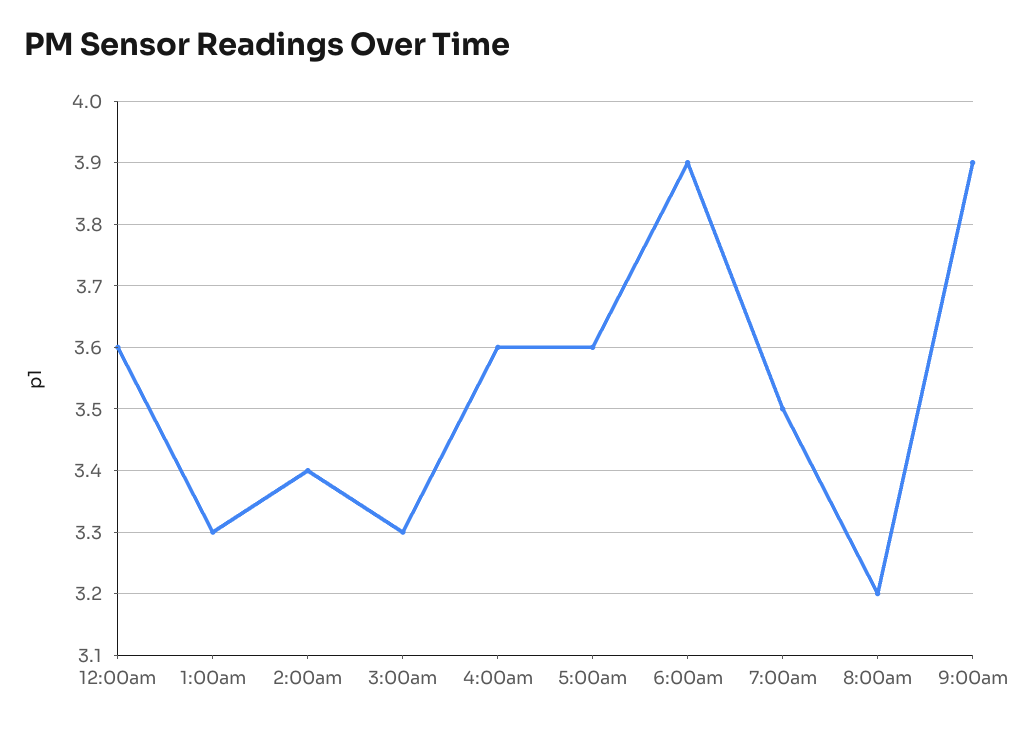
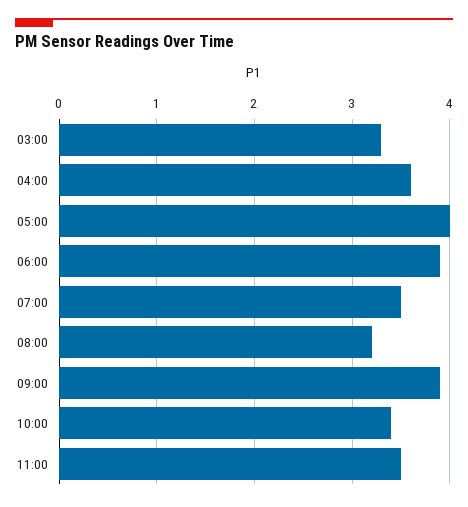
12:00am: 3.6 -> none
1:00am: 3.3 -> none
2:00am: 3.4 -> none
5:00am: 3.6 -> 4
10:00: none -> 3.4
11:00: none -> 3.5

